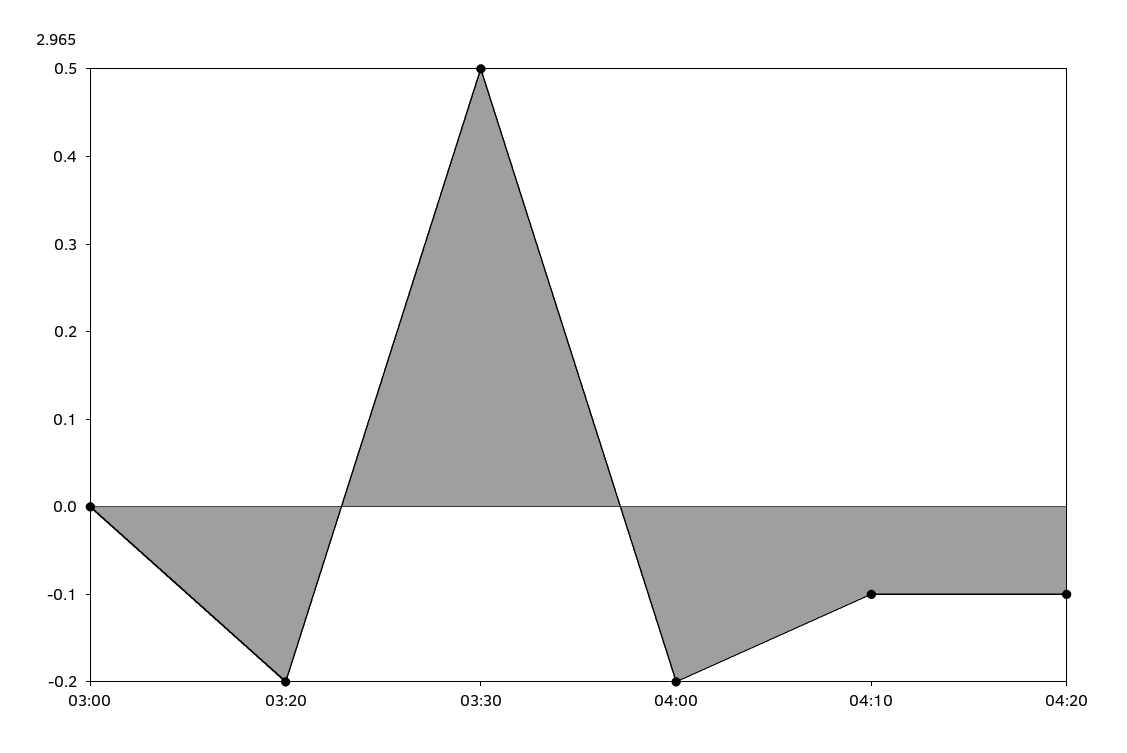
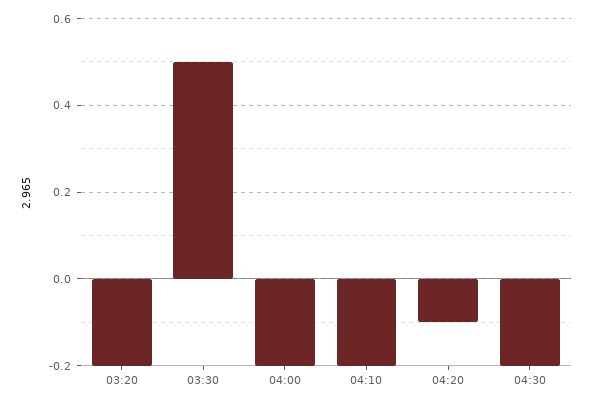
03:00: 0 -> none
04:10: -0.1 -> -0.2
04:30: none -> -0.2

